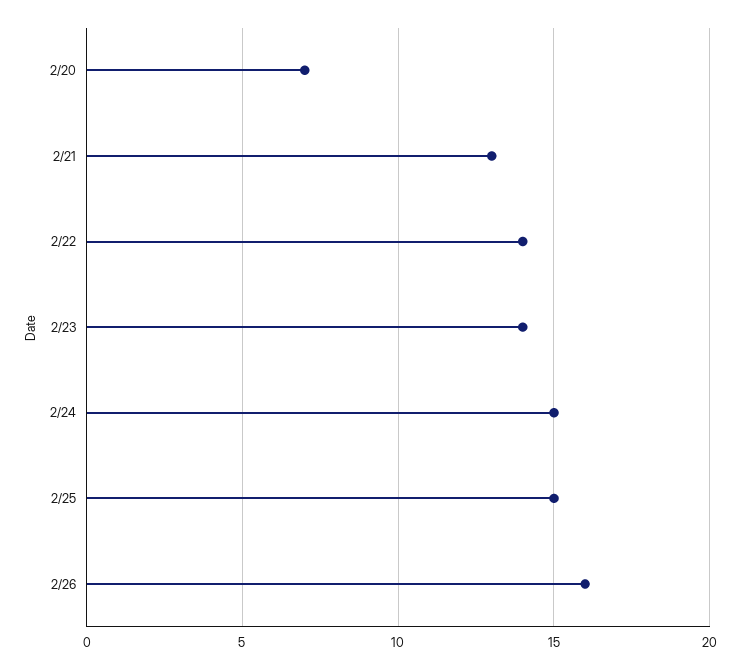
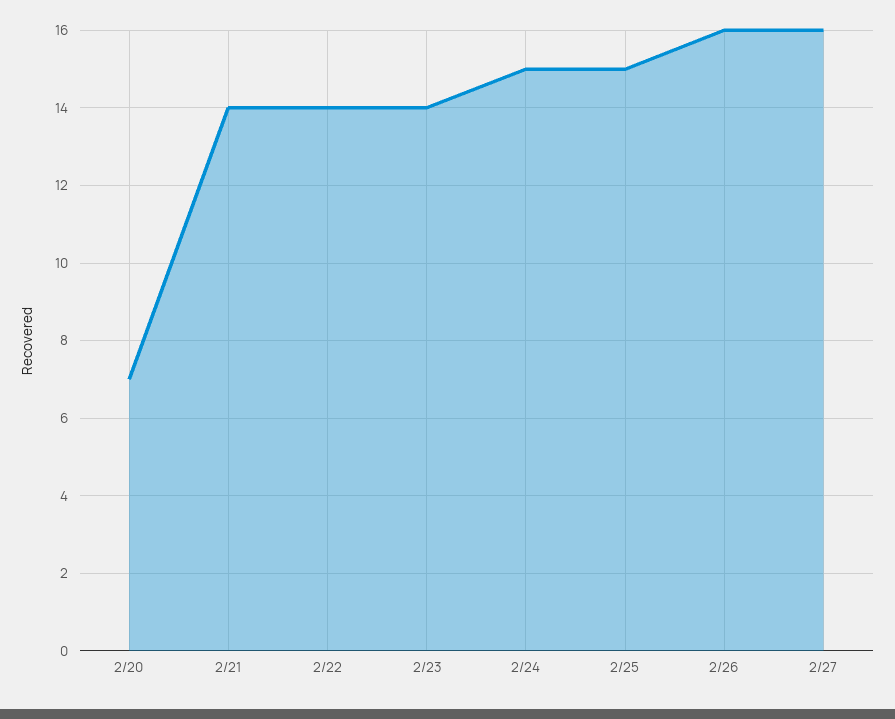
2/21: 13 -> 14
2/27: none -> 16

